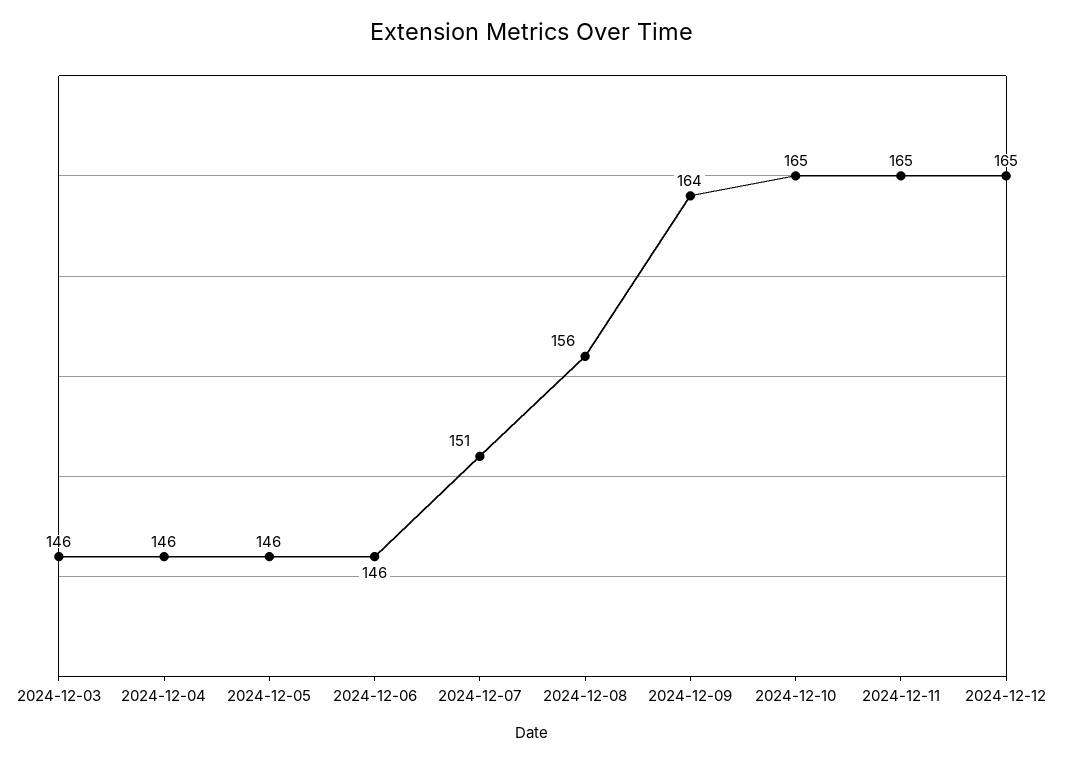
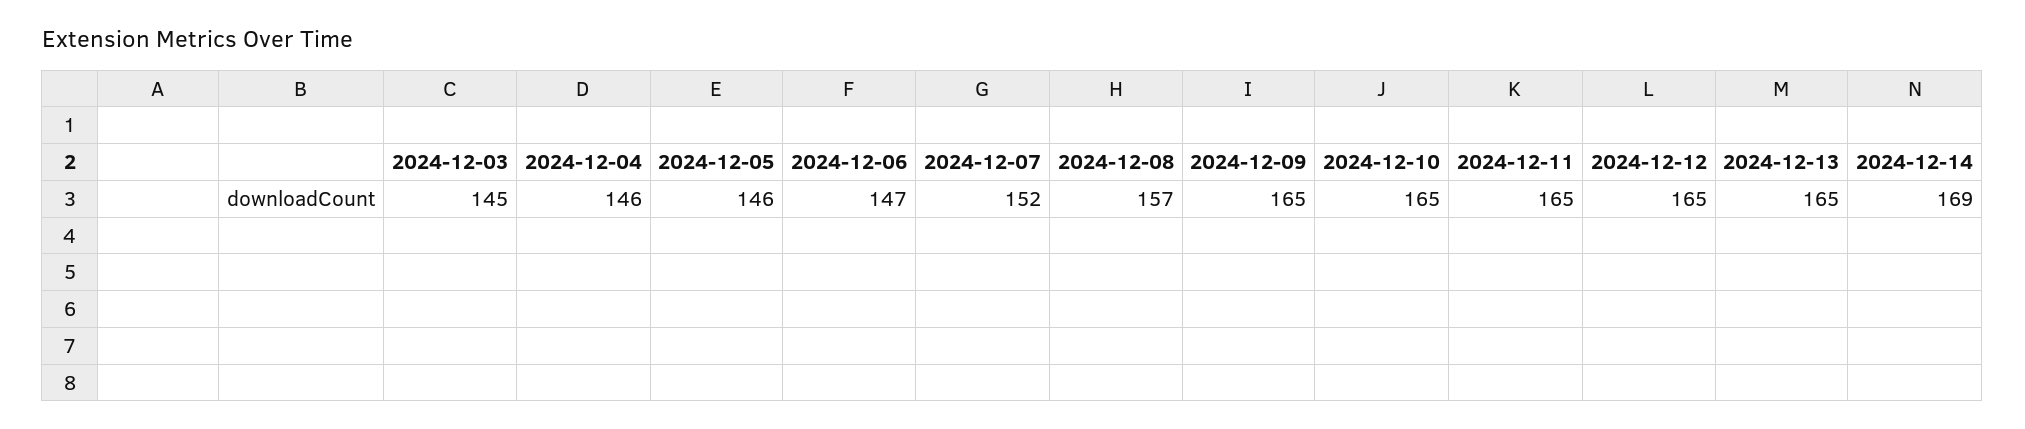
2024-12-03: 146 -> 145
2024-12-06: 146 -> 147
2024-12-07: 151 -> 152
2024-12-08: 156 -> 157
2024-12-09: 164 -> 165
2024-12-13: none -> 165
2024-12-14: none -> 169

